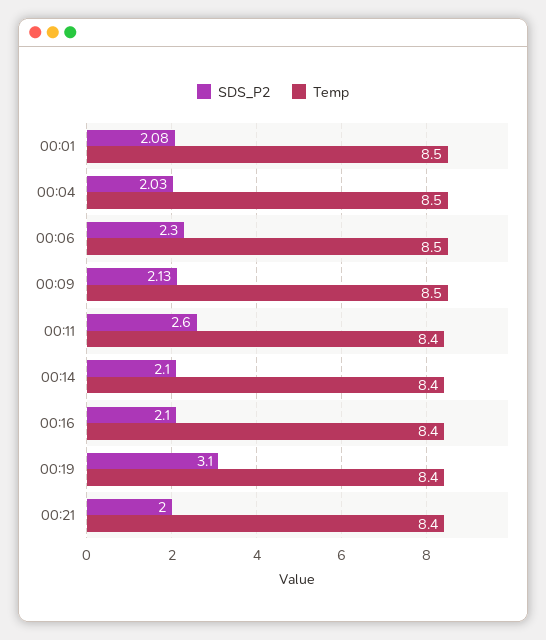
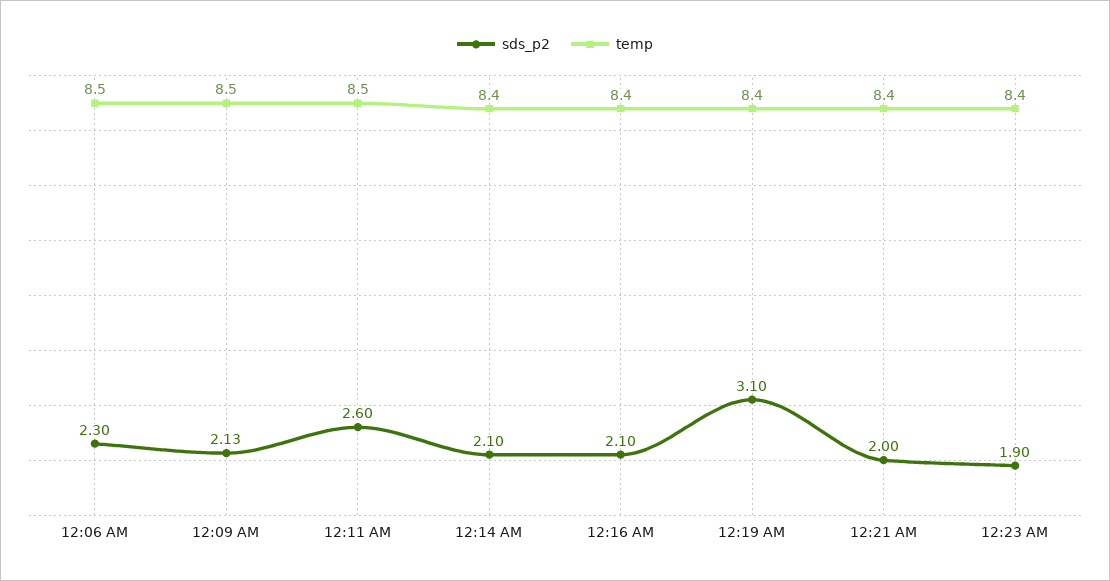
SDS_P2, 00:01: 2.08 -> none
Temp, 00:01: 8.5 -> none
SDS_P2, 00:04: 2.03 -> none
Temp, 00:04: 8.5 -> none
Temp, 00:11: 8.4 -> 8.5
SDS_P2, 12:23 AM: none -> 1.9
Temp, 12:23 AM: none -> 8.4

